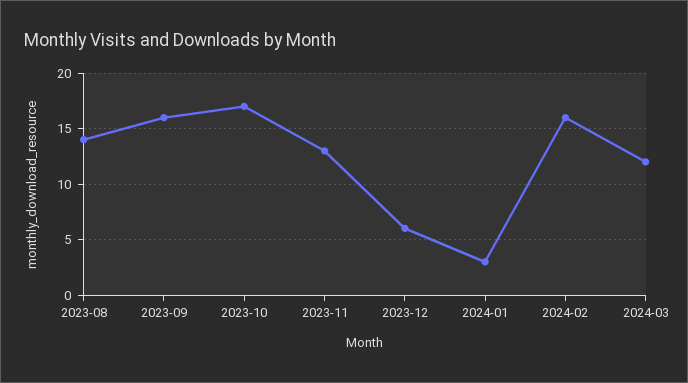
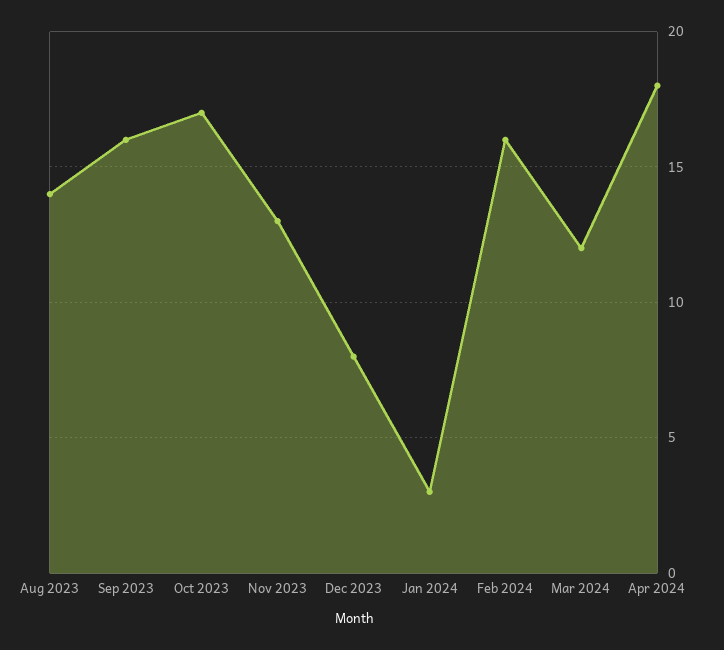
2023-12: 6 -> 8
Apr 2024: none -> 18

